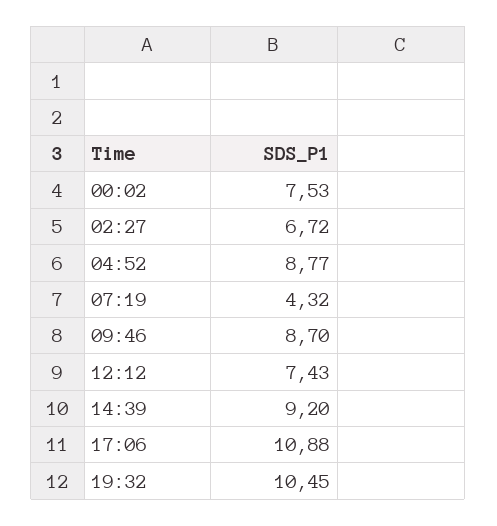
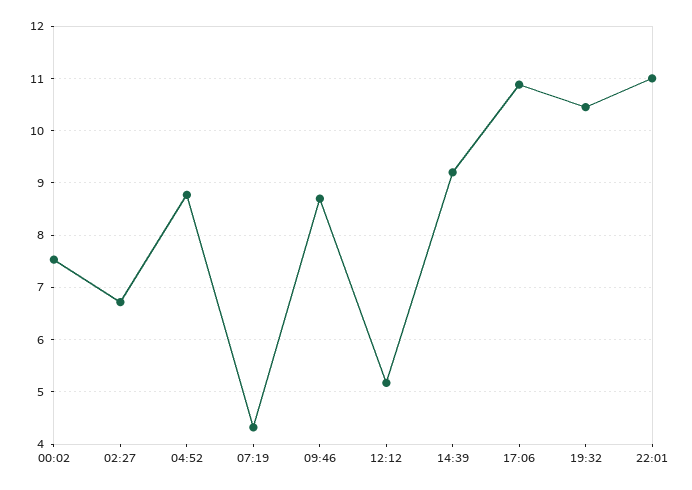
12:12: 7.43 -> 5.2
22:01: none -> 11

